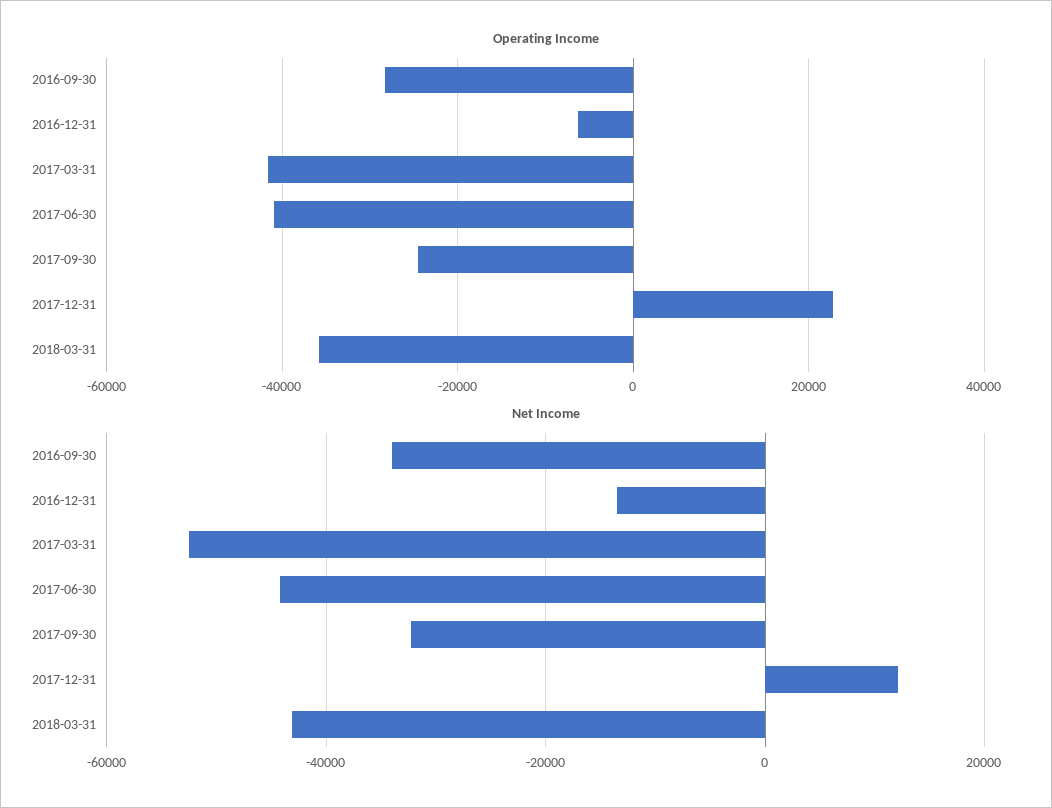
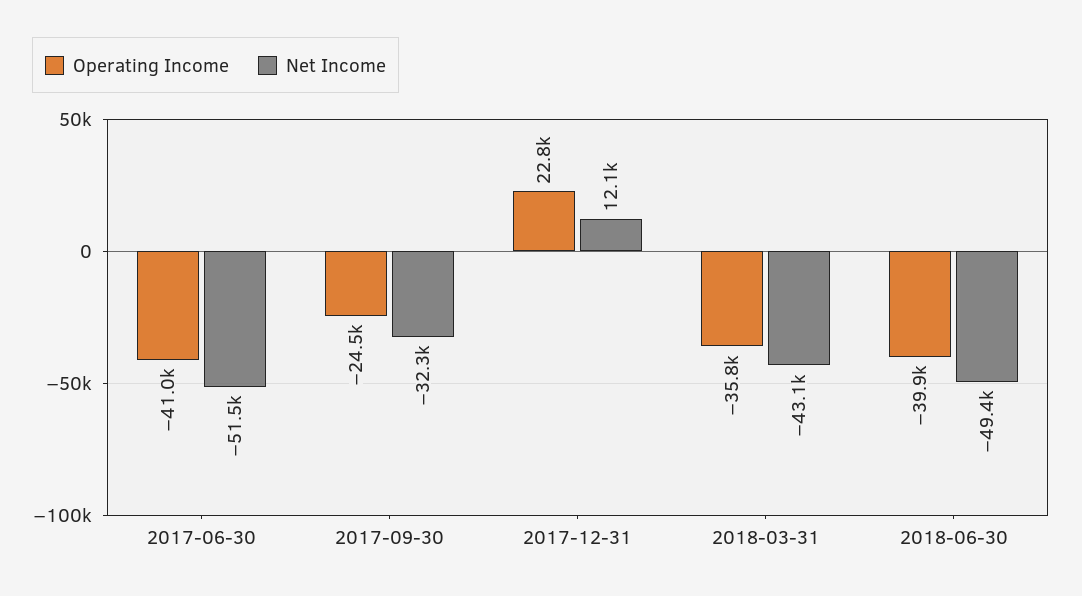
Operating Income, 2016-09-30: -28000 -> none
Operating Income, 2016-12-31: -6000 -> none
Operating Income, 2017-03-31: -42000 -> none
Net Income, 2016-09-30: -34000 -> none
Net Income, 2016-12-31: -14000 -> none
Net Income, 2017-03-31: -52000 -> none
Net Income, 2017-06-30: -44000 -> -51500
Operating Income, 2018-06-30: none -> -39900
Net Income, 2018-06-30: none -> -49400

